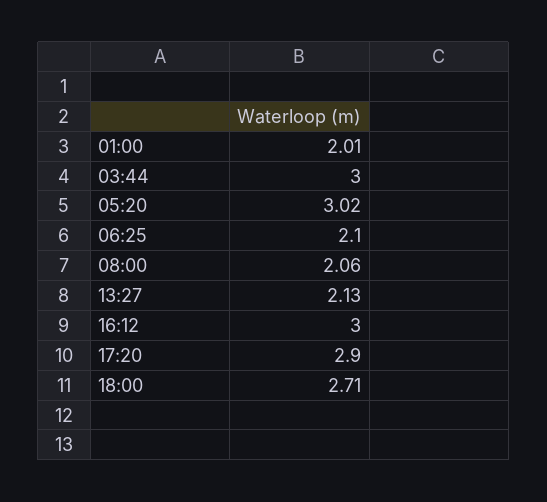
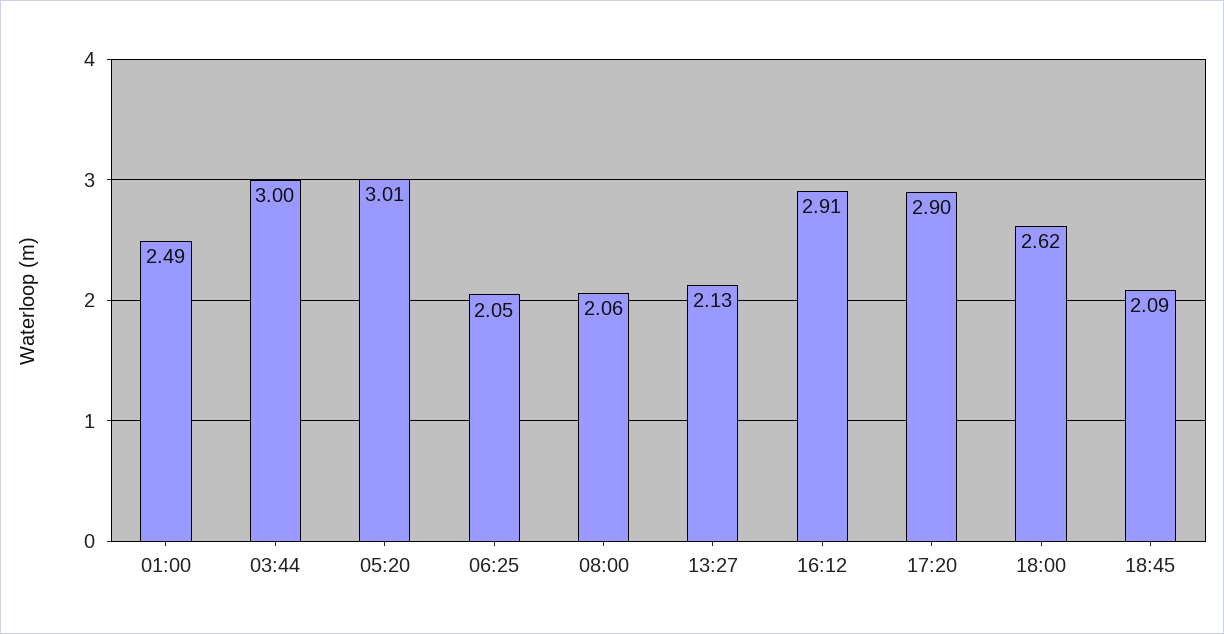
01:00: 2.01 -> 2.49
05:20: 3.02 -> 3.01
06:25: 2.1 -> 2.05
16:12: 3 -> 2.91
18:00: 2.71 -> 2.62
18:45: none -> 2.09

